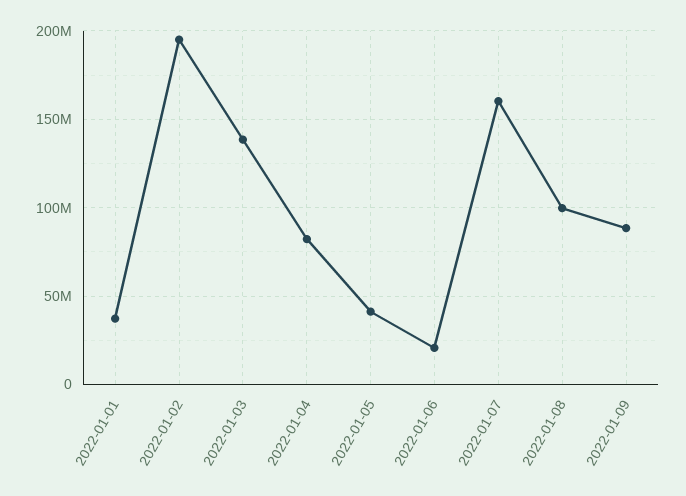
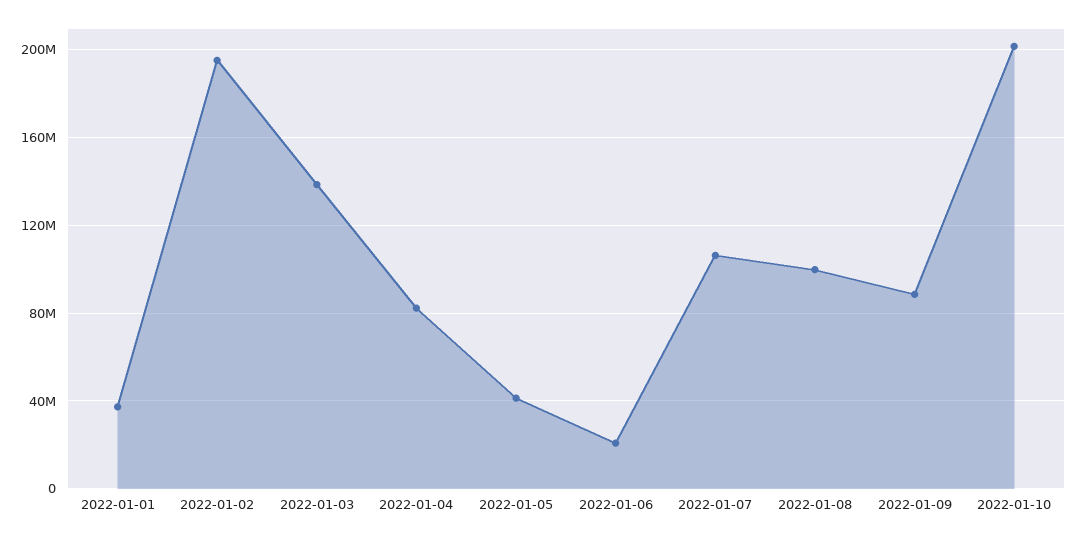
2022-01-07: 160000000 -> 105000000
2022-01-10: none -> 200000000

